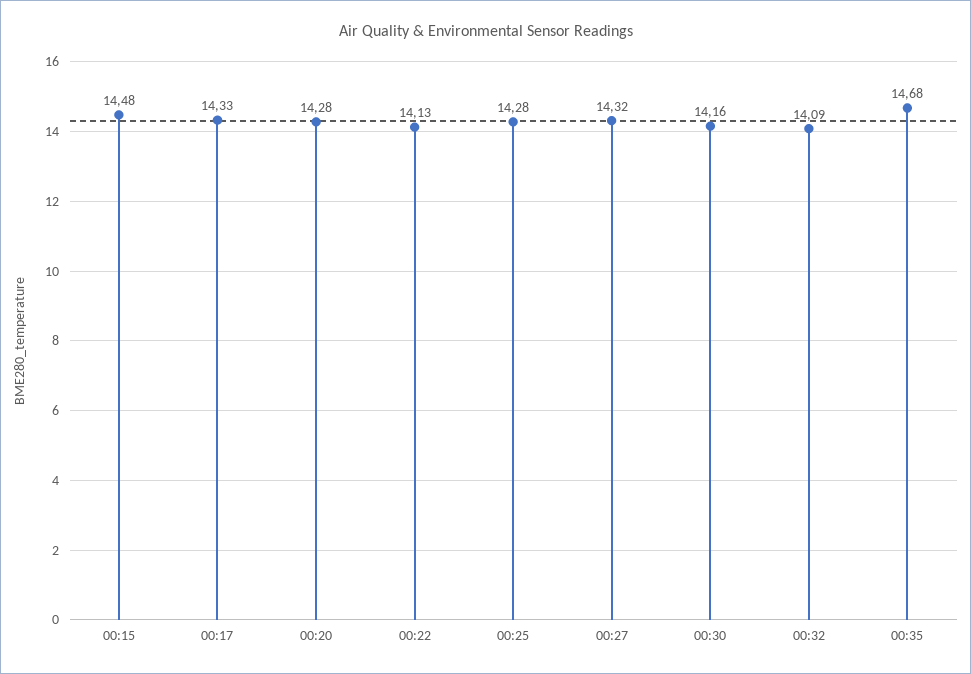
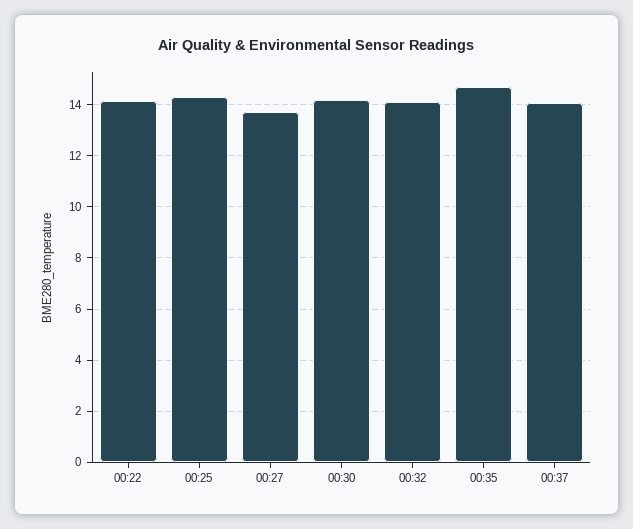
00:15: 14.48 -> none
00:17: 14.33 -> none
00:20: 14.28 -> none
00:27: 14.32 -> 13.75
00:37: none -> 14

